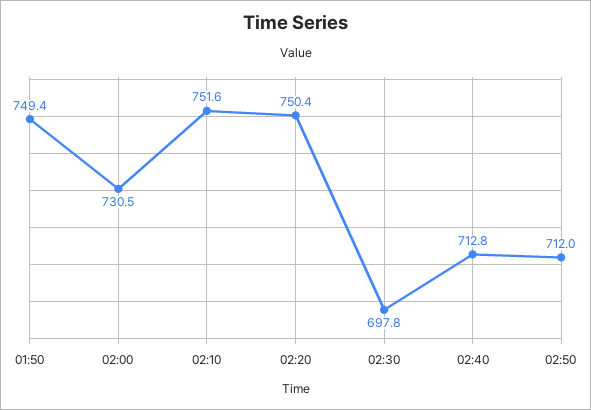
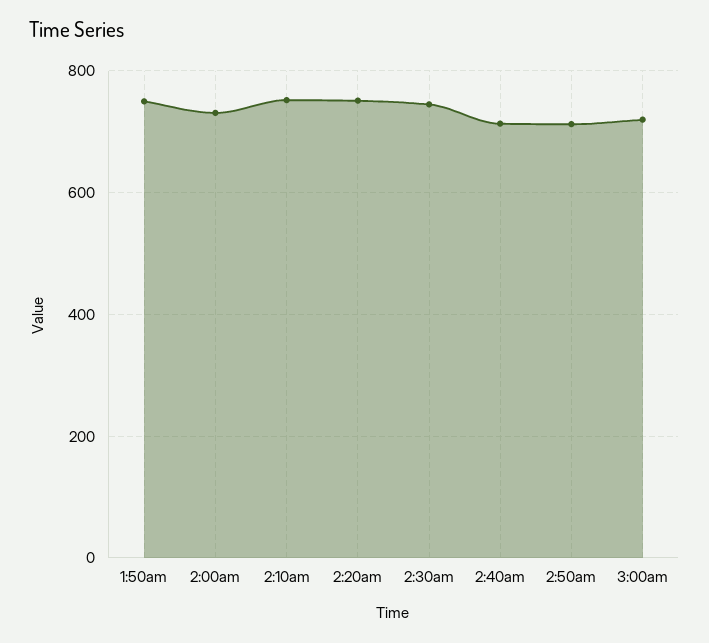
02:30: 697.8 -> 740
3:00am: none -> 720

